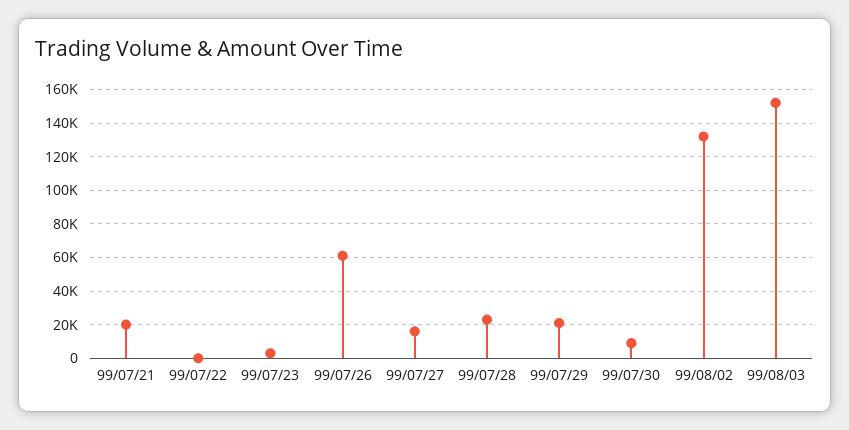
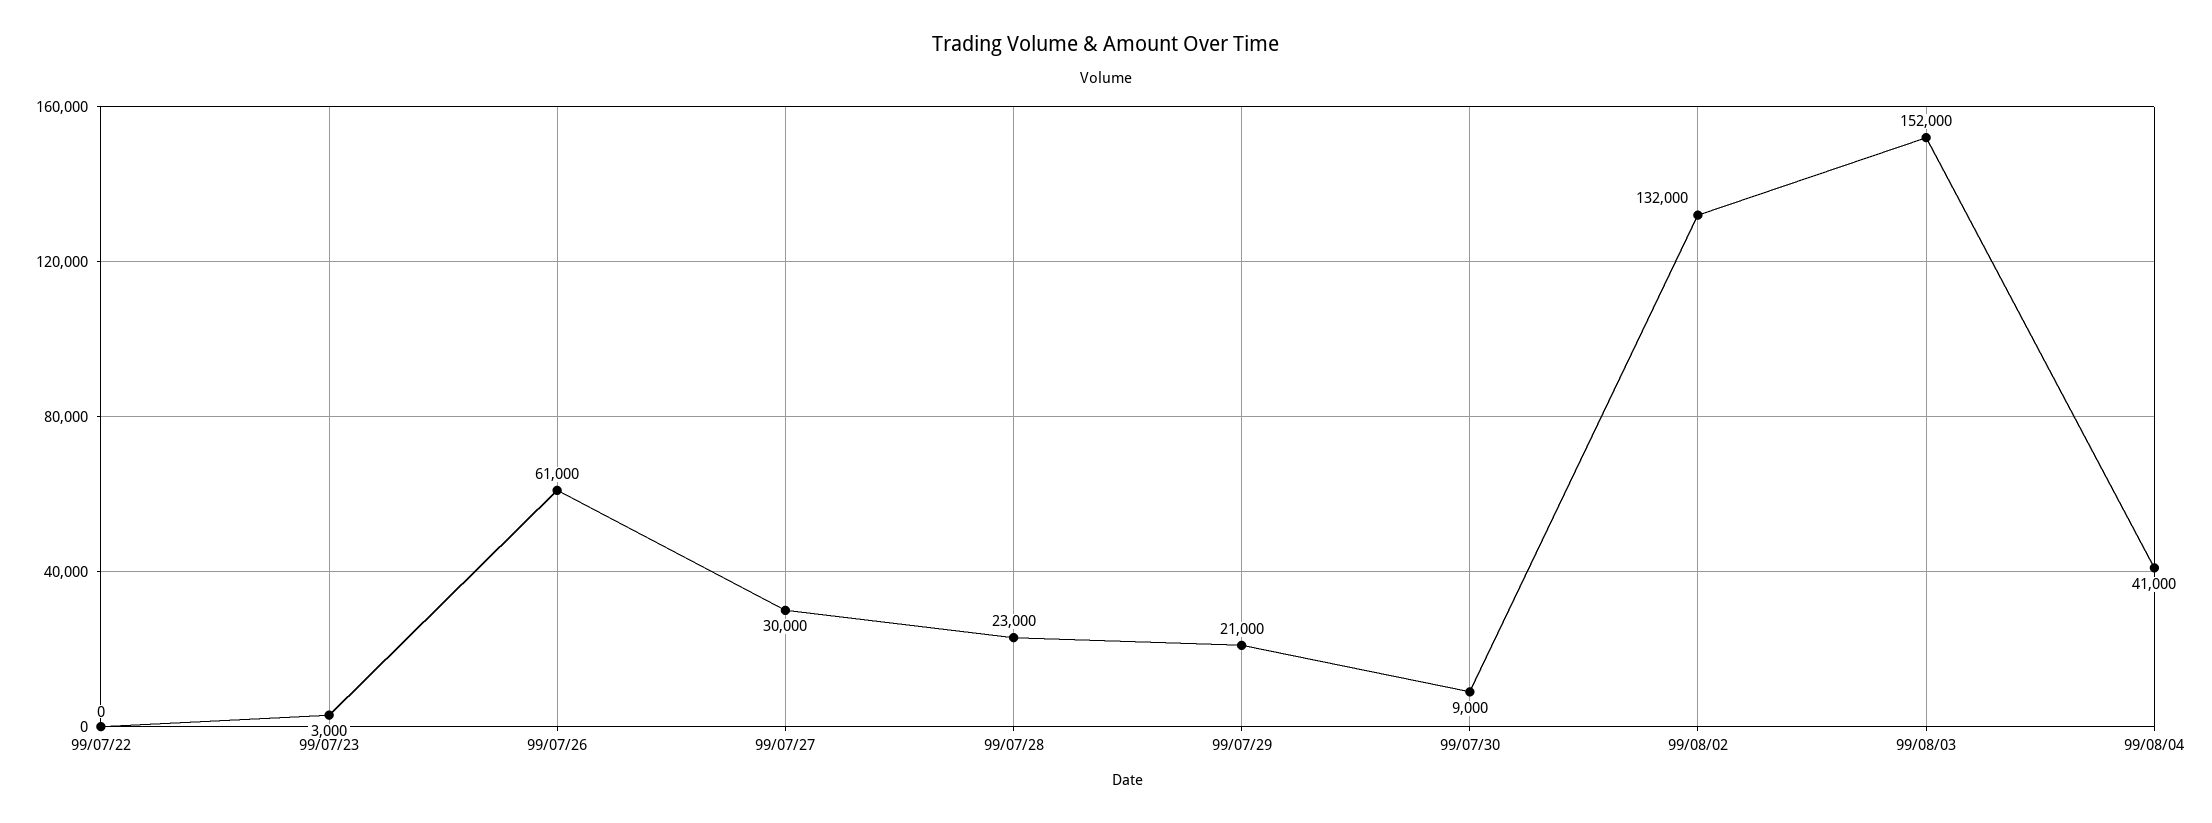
99/07/21: 20000 -> none
99/07/27: 15000 -> 30000
99/08/04: none -> 41000

